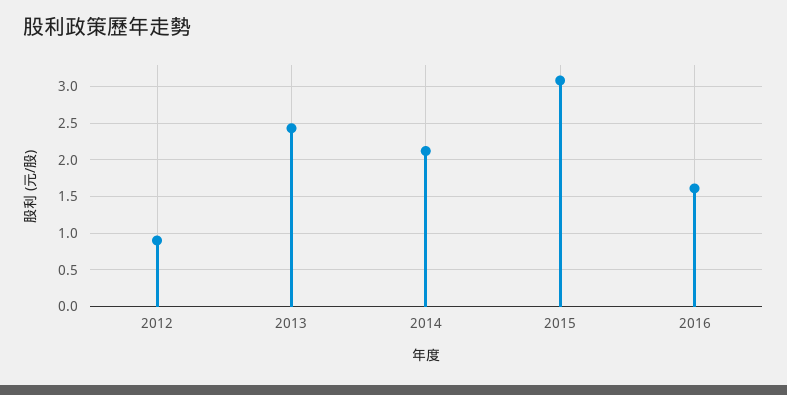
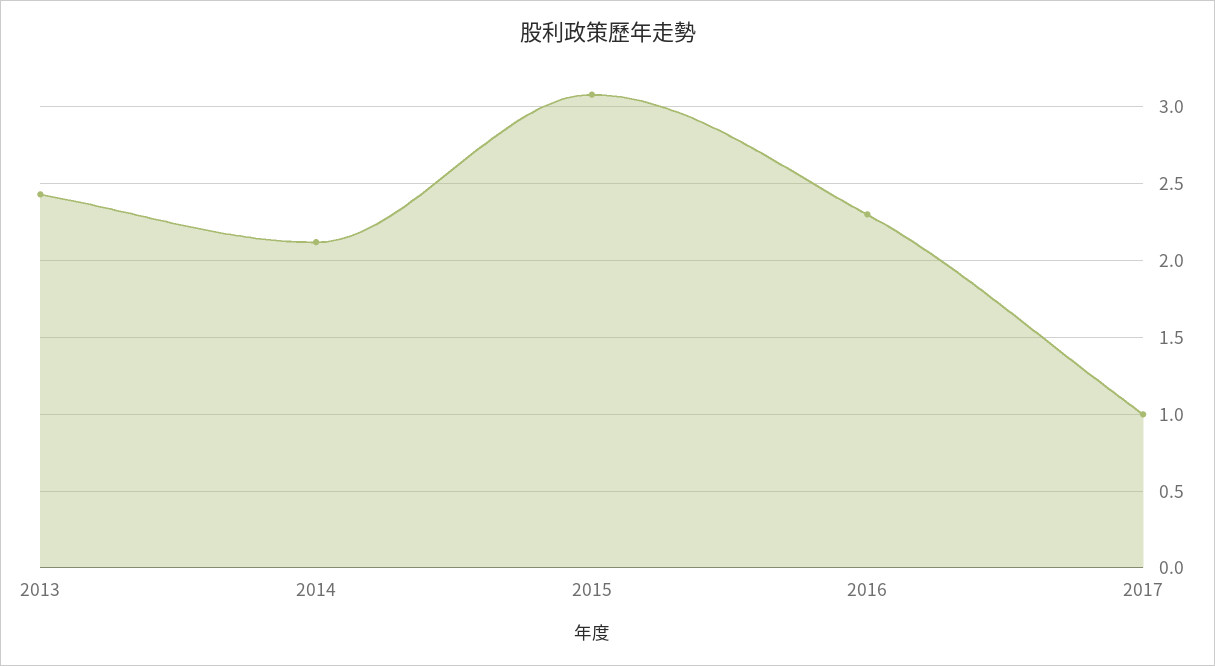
2012: 0.9 -> none
2016: 1.6 -> 2.3
2017: none -> 1

